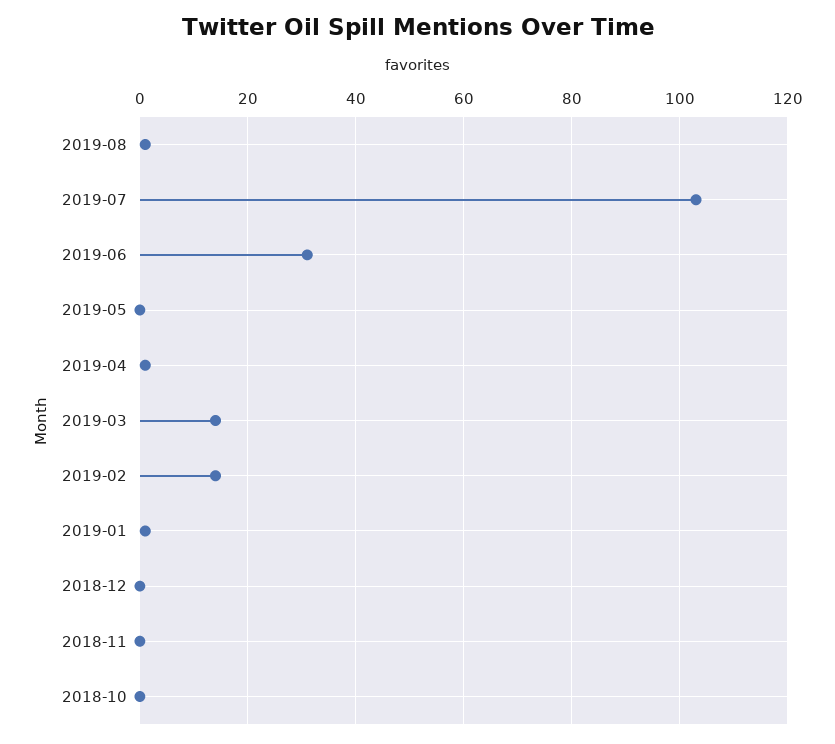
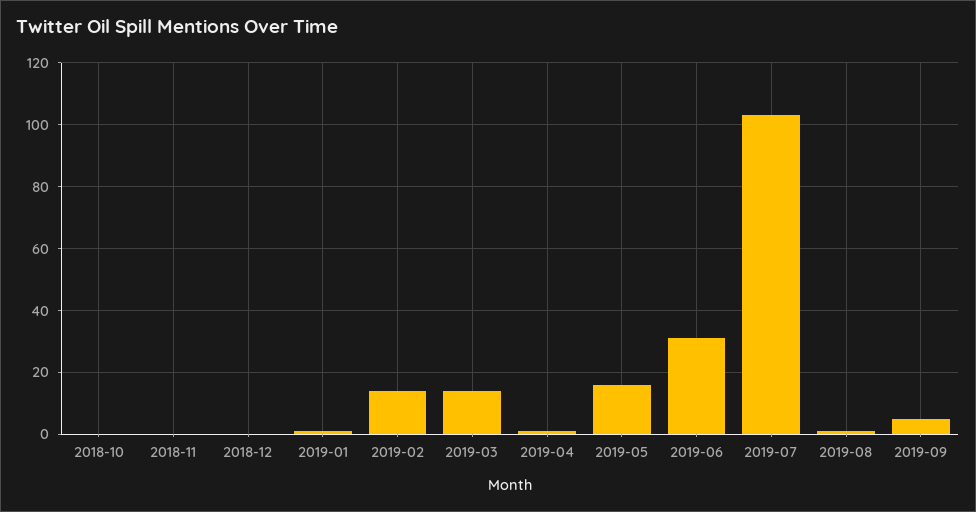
2019-05: 0 -> 15
2019-09: none -> 5

